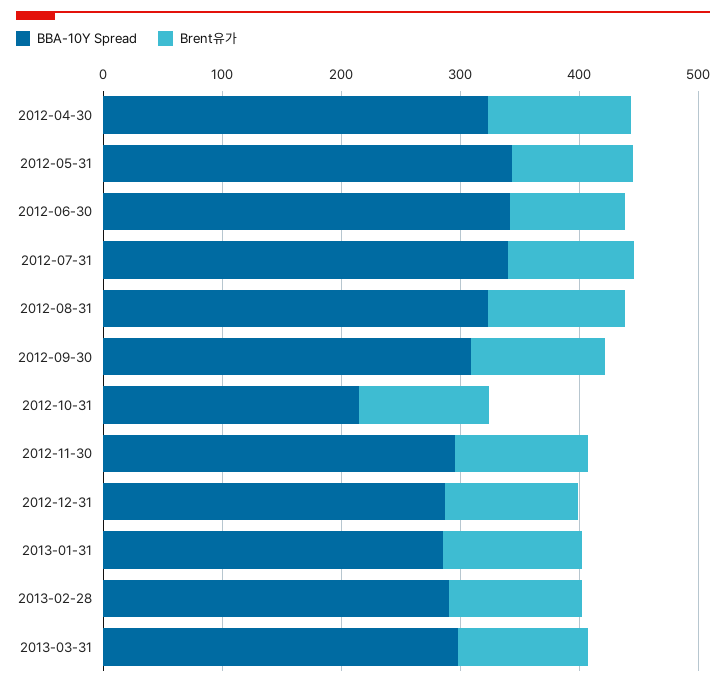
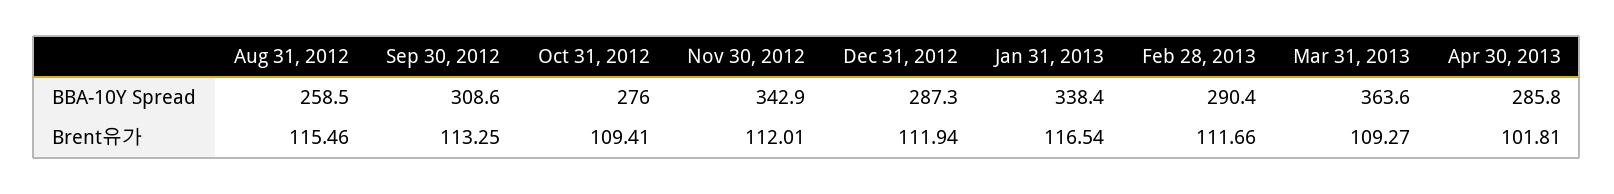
BBA-10Y Spread, 2012-04-30: 320 -> none
Brent유가, 2012-04-30: 120 -> none
BBA-10Y Spread, 2012-05-31: 340 -> none
Brent유가, 2012-05-31: 100 -> none
BBA-10Y Spread, 2012-06-30: 340 -> none
Brent유가, 2012-06-30: 100 -> none
BBA-10Y Spread, 2012-07-31: 340 -> none
Brent유가, 2012-07-31: 100 -> none
BBA-10Y Spread, 2012-08-31: 320 -> 258.5
BBA-10Y Spread, 2012-10-31: 220 -> 276
BBA-10Y Spread, 2012-11-30: 300 -> 342.9
BBA-10Y Spread, 2013-01-31: 280 -> 338.4
BBA-10Y Spread, 2013-03-31: 300 -> 363.6
BBA-10Y Spread, Apr 30, 2013: none -> 285.8
Brent유가, Apr 30, 2013: none -> 101.81

